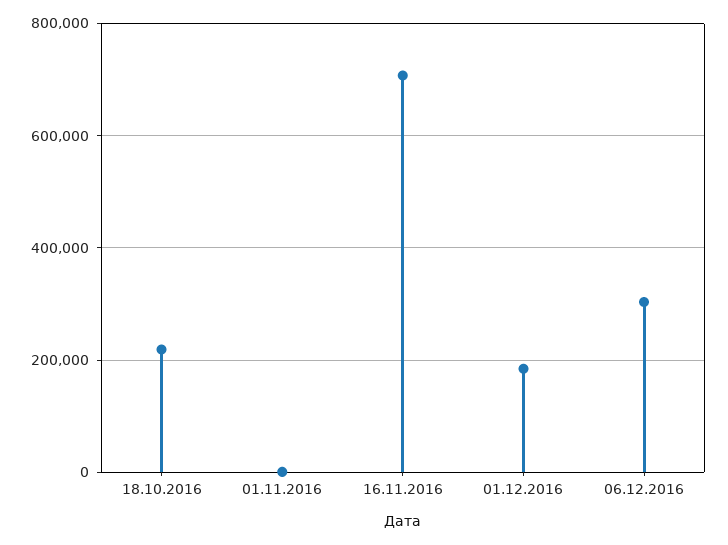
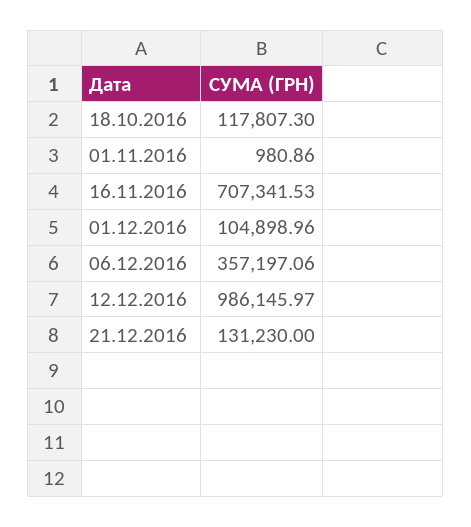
18.10.2016: 220000 -> 117807.3
01.12.2016: 180000 -> 104898.96
06.12.2016: 300000 -> 357197.06
12.12.2016: none -> 986145.97
21.12.2016: none -> 131230

